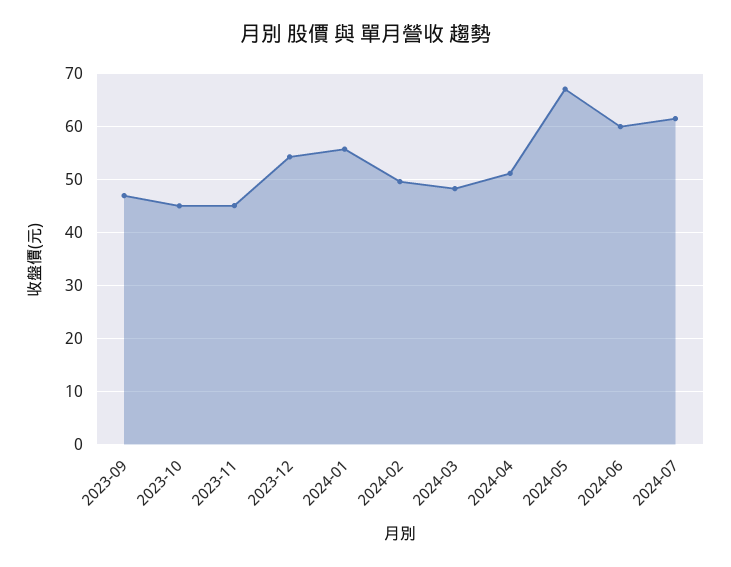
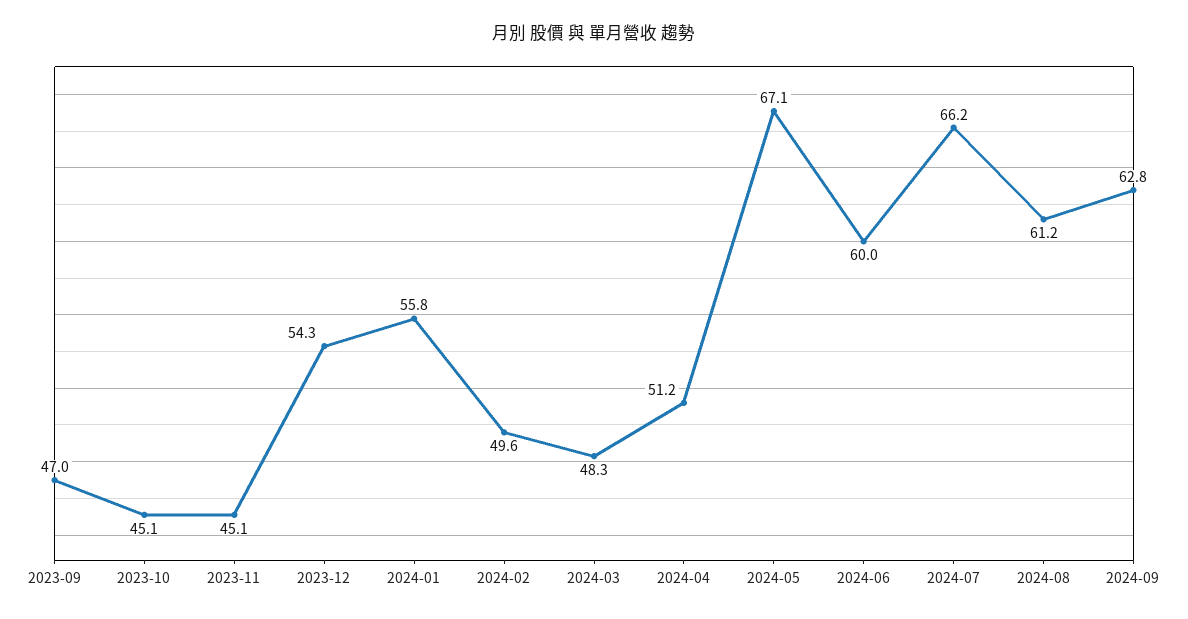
2024-07: 62 -> 66.2
2024-08: none -> 61.2
2024-09: none -> 62.8

